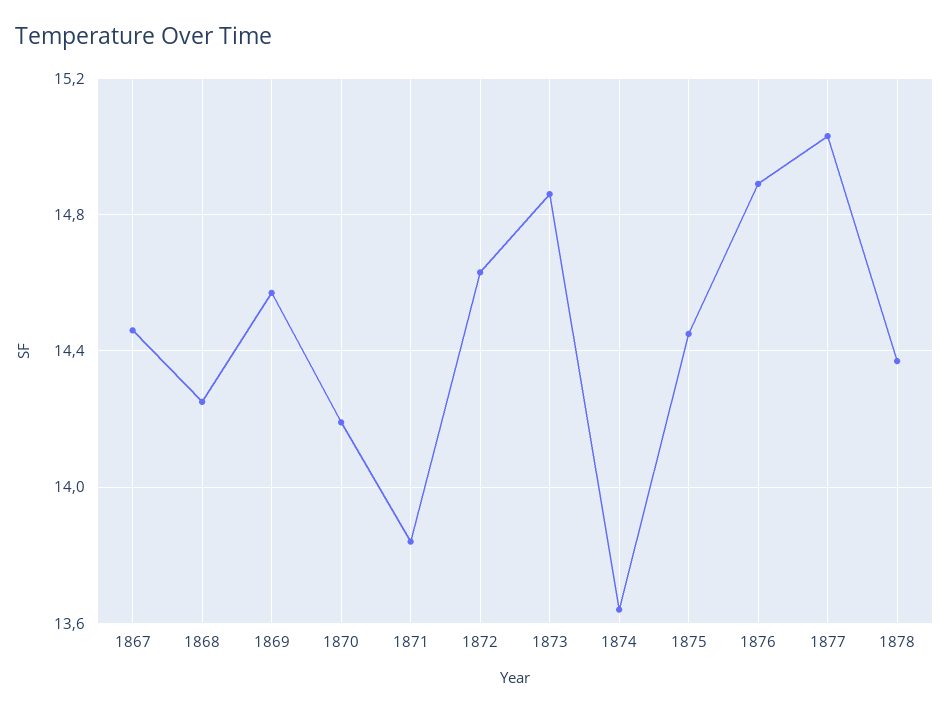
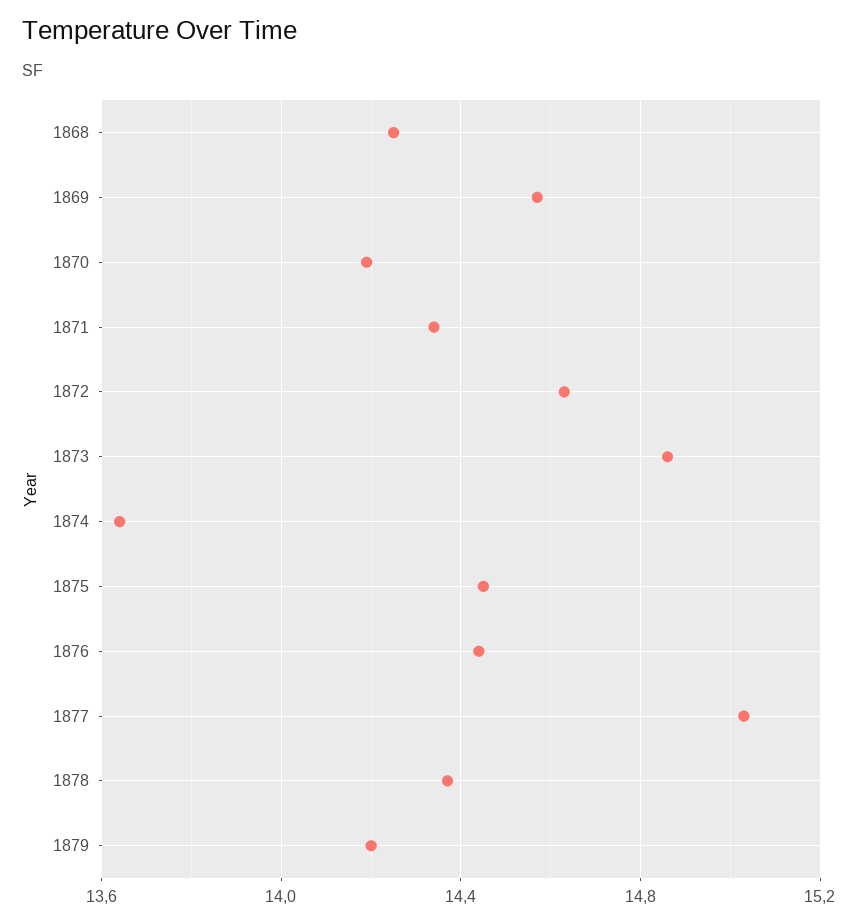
1867: 14.45 -> none
1871: 13.85 -> 14.35
1876: 14.9 -> 14.45
1879: none -> 14.2

